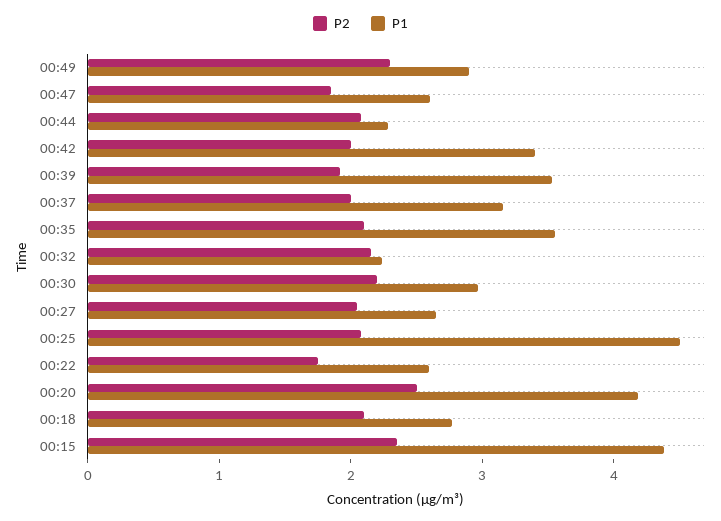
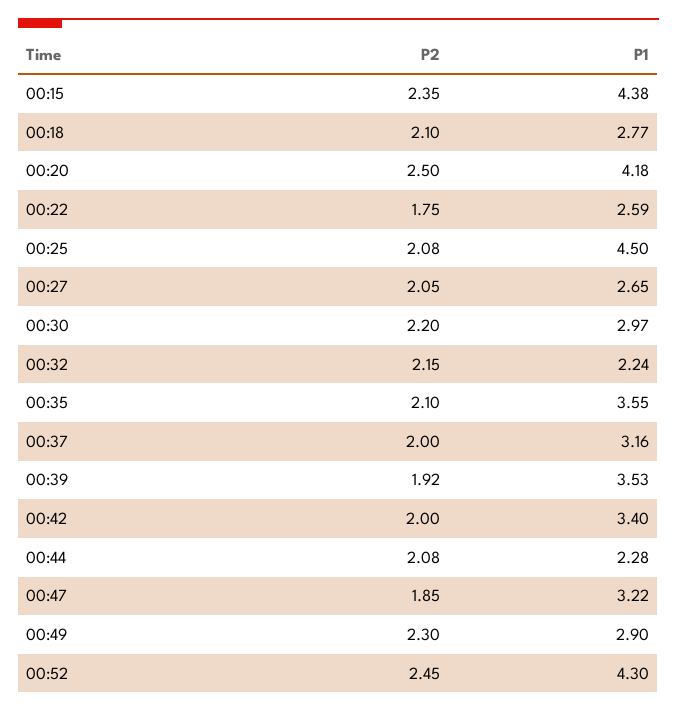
P1, 00:47: 2.6 -> 3.22
P2, 00:52: none -> 2.45
P1, 00:52: none -> 4.3

